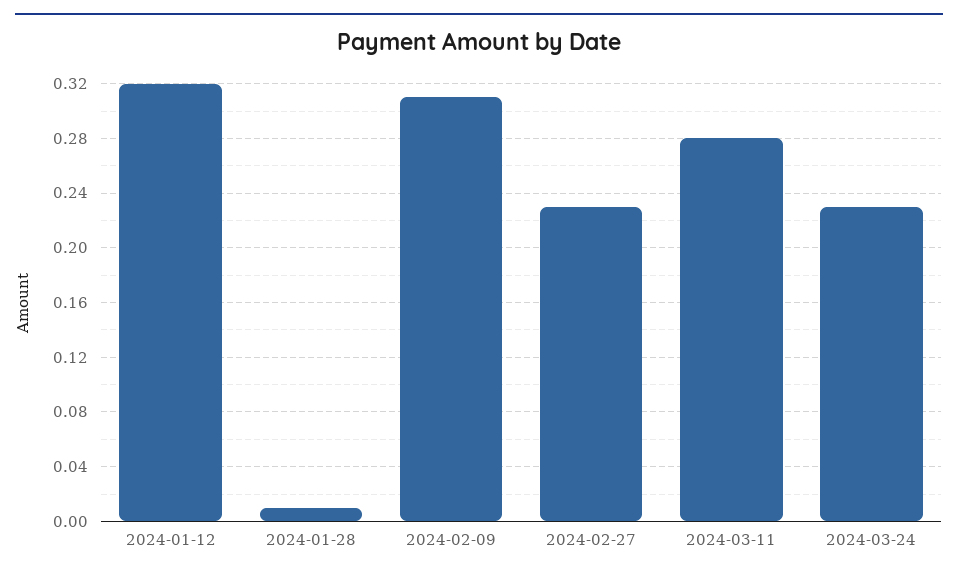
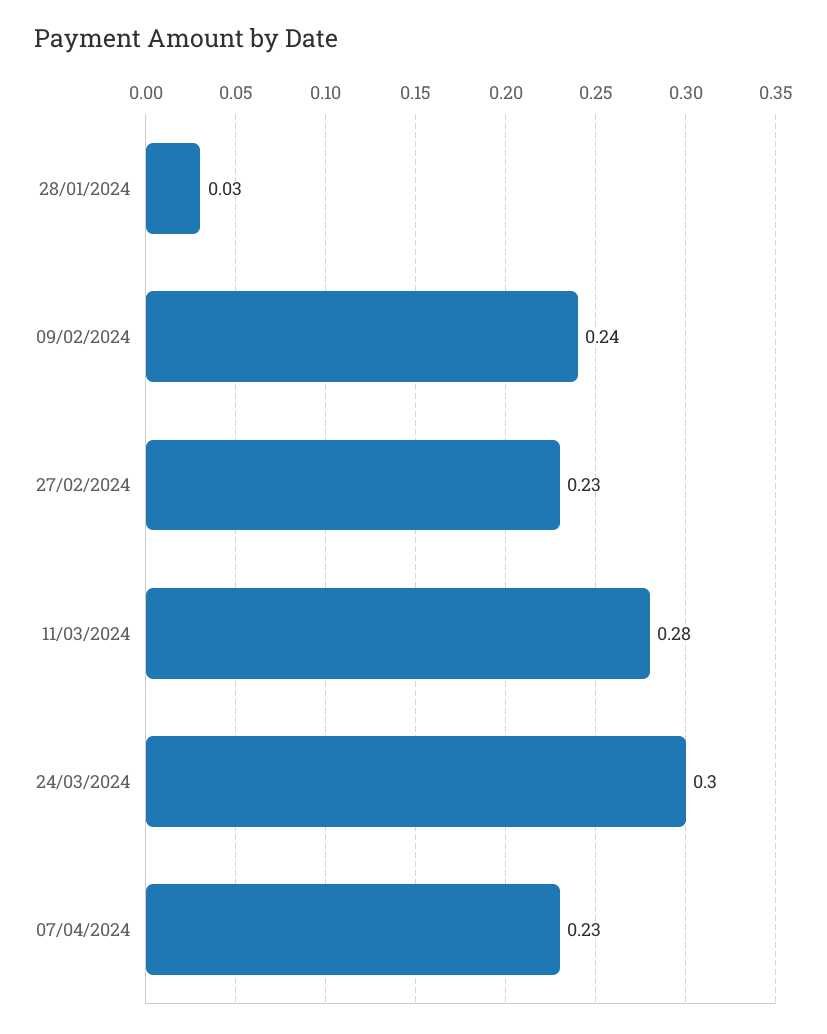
2024-01-12: 0.32 -> none
2024-01-28: 0.01 -> 0.03
2024-02-09: 0.31 -> 0.24
2024-03-24: 0.23 -> 0.3
07/04/2024: none -> 0.23

